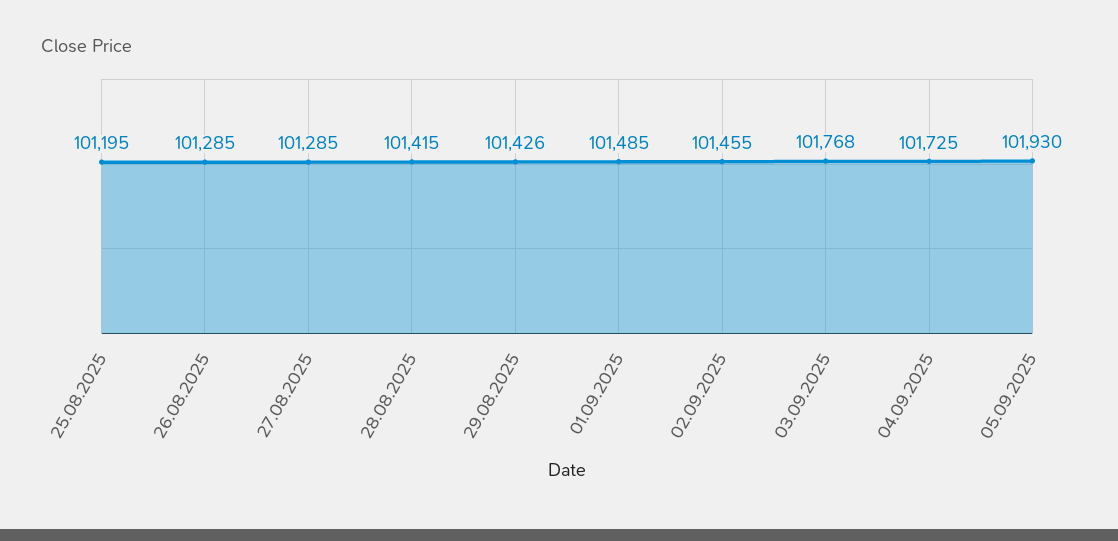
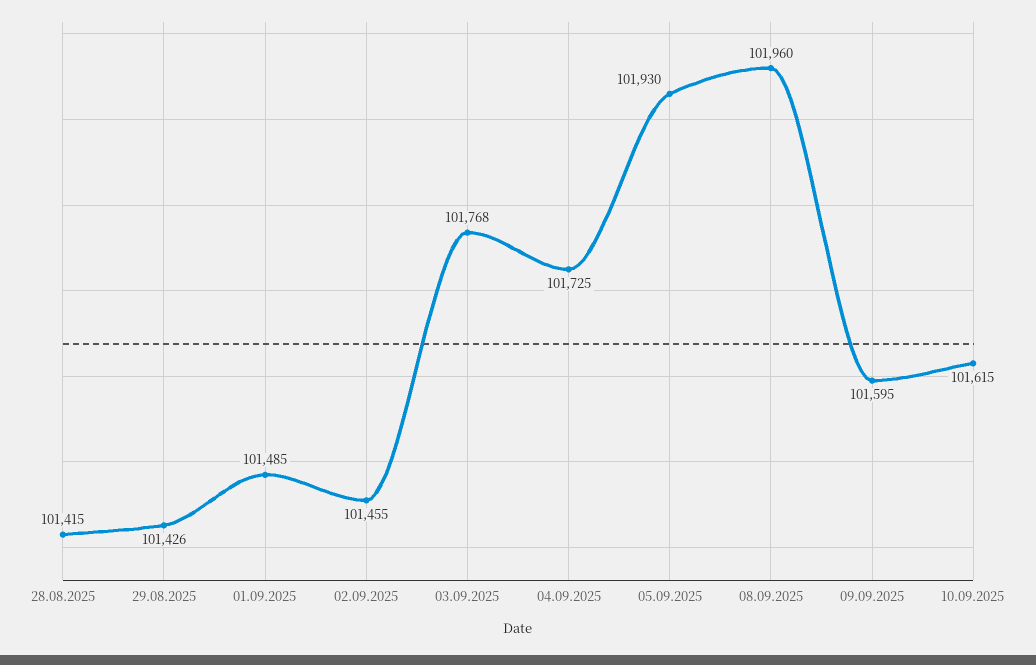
25.08.2025: 101195 -> none
26.08.2025: 101285 -> none
27.08.2025: 101285 -> none
08.09.2025: none -> 101960
09.09.2025: none -> 101595
10.09.2025: none -> 101615

